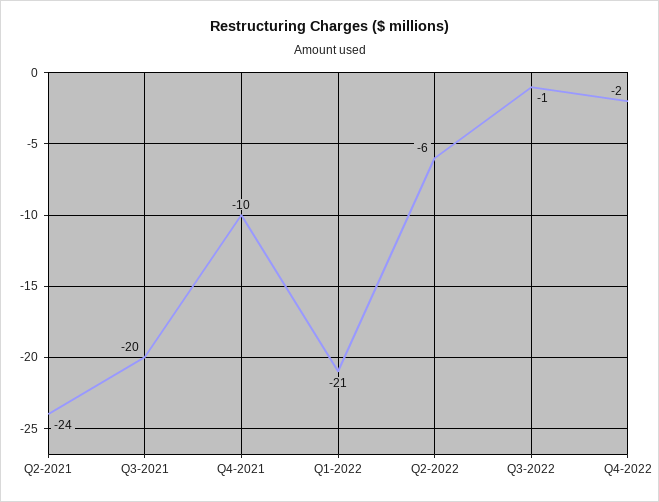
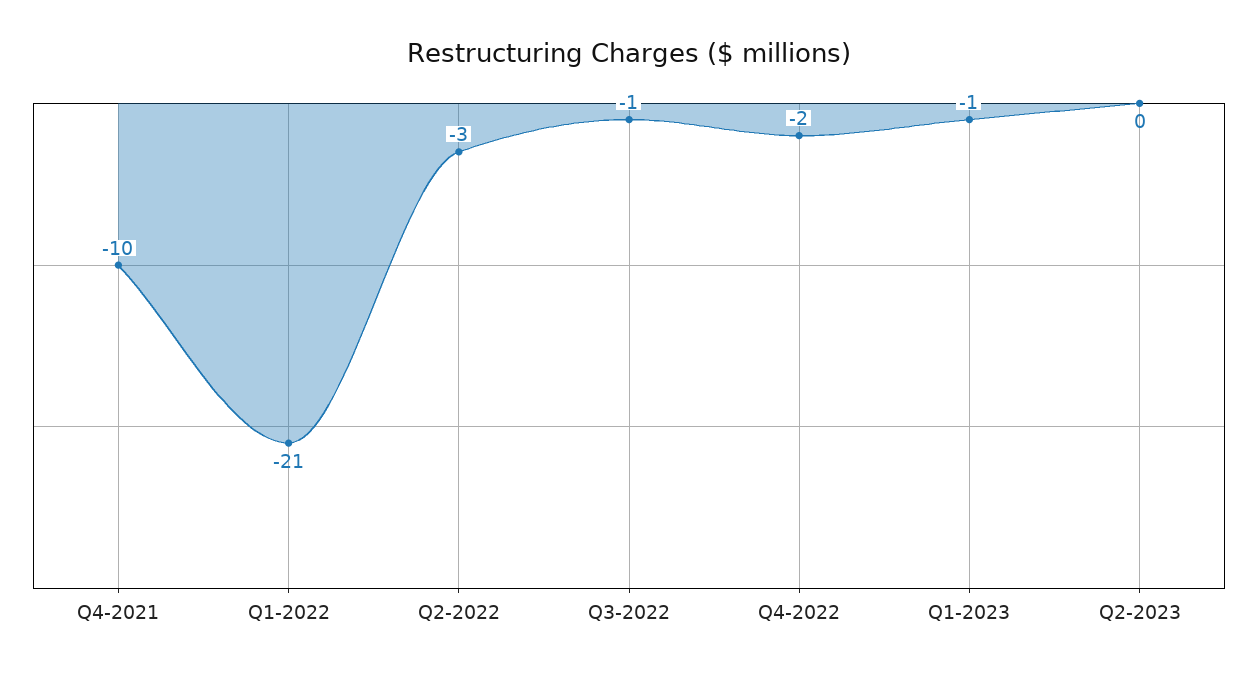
Q2-2021: -24 -> none
Q3-2021: -20 -> none
Q2-2022: -6 -> -3
Q1-2023: none -> -1
Q2-2023: none -> 0

